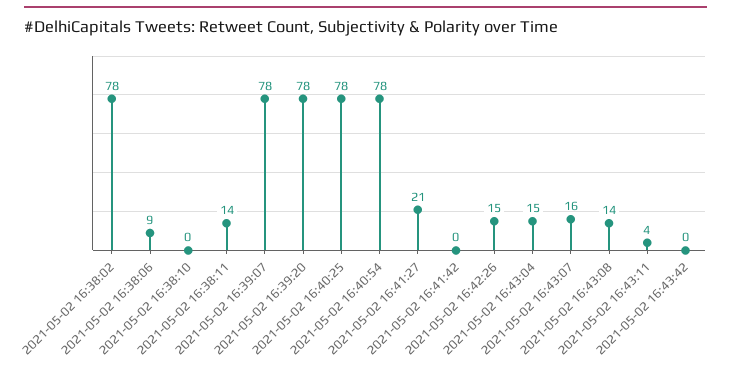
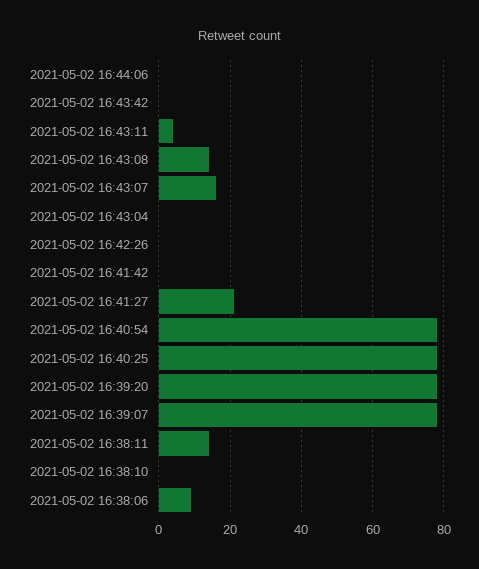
2021-05-02 16:38:02: 78 -> none
2021-05-02 16:42:26: 15 -> 0
2021-05-02 16:43:04: 15 -> 0
2021-05-02 16:44:06: none -> 0

